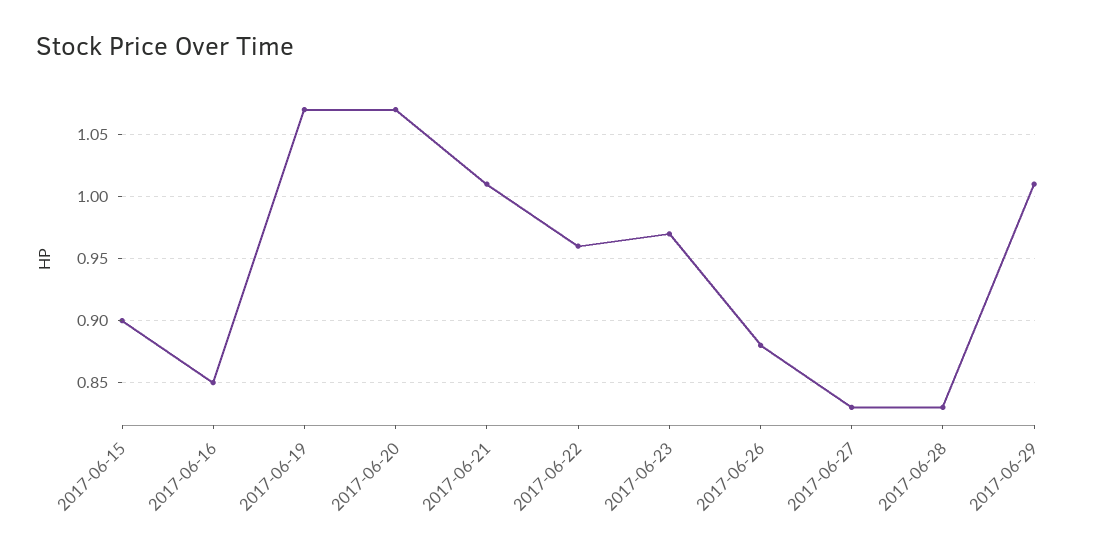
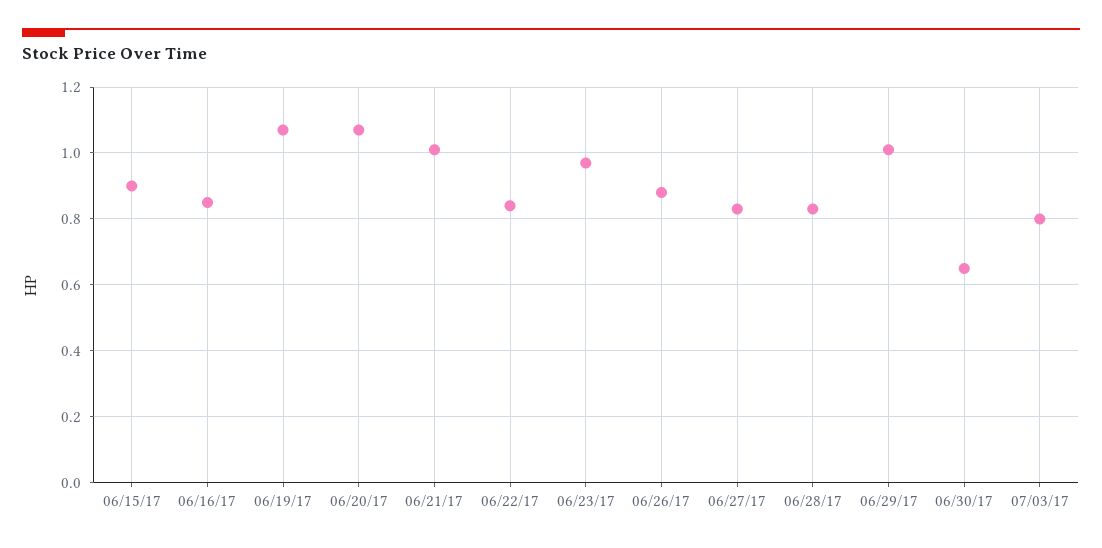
2017-06-22: 0.96 -> 0.85
06/30/17: none -> 0.65
07/03/17: none -> 0.8

